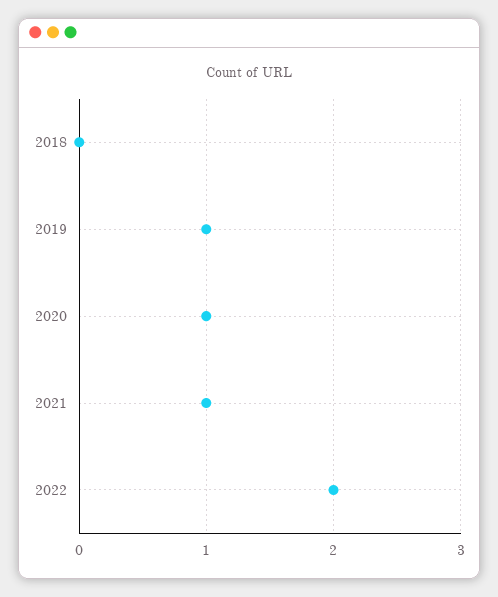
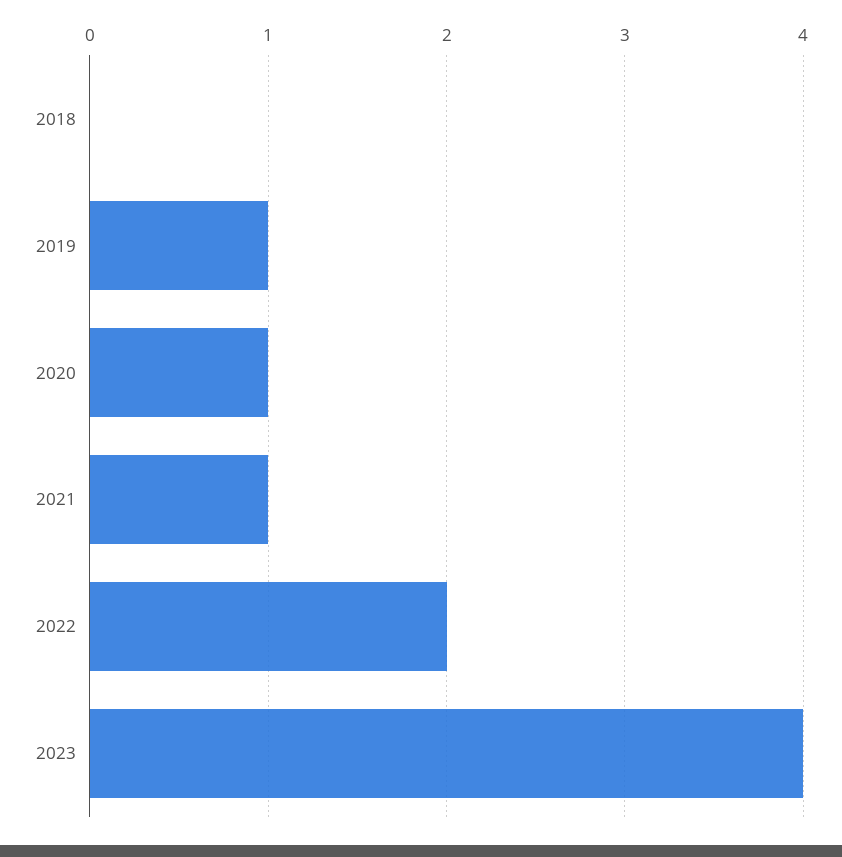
2023: none -> 4

